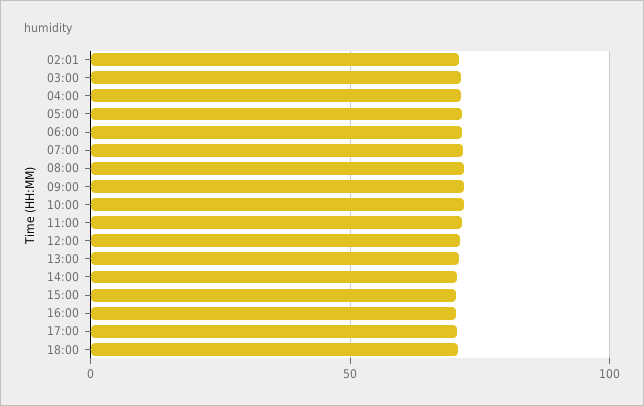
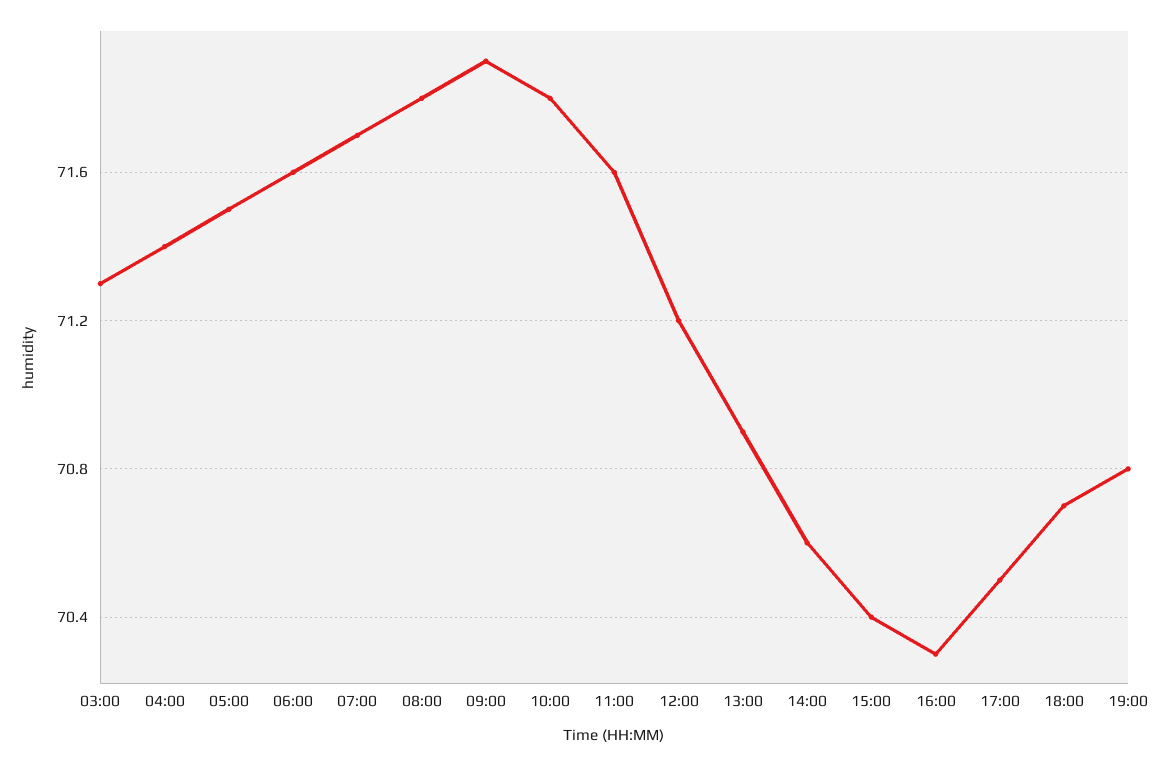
02:01: 70 -> none
19:00: none -> 70.8

